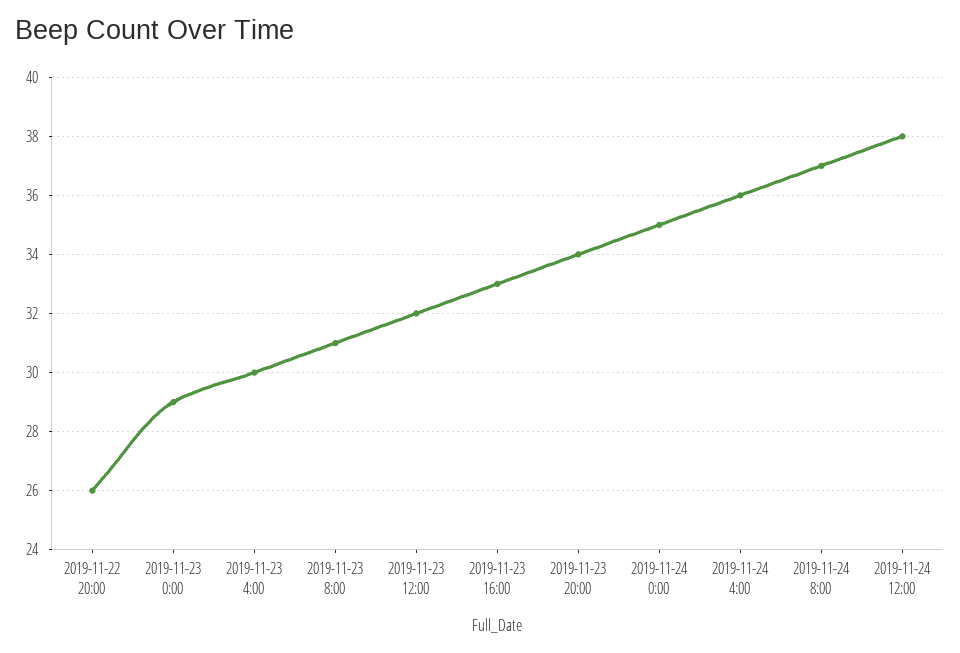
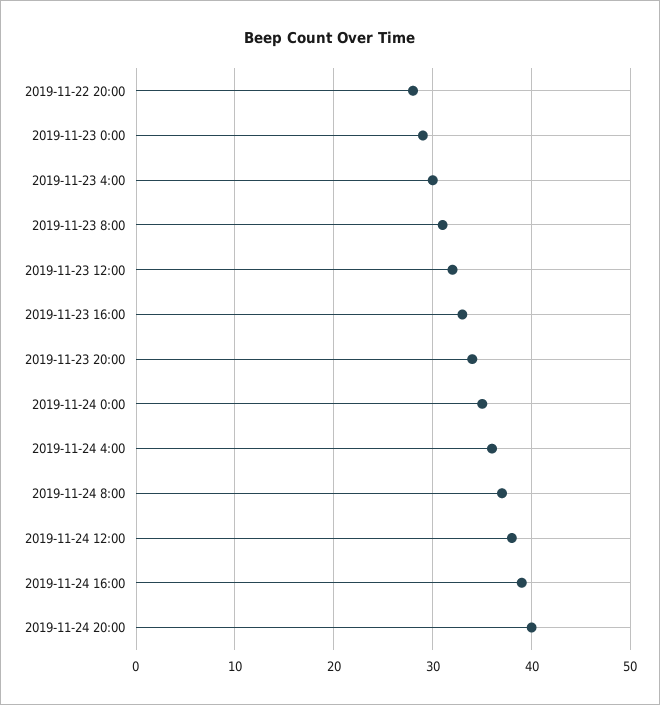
2019-11-22 20:00: 26 -> 28
2019-11-24 16:00: none -> 39
2019-11-24 20:00: none -> 40

